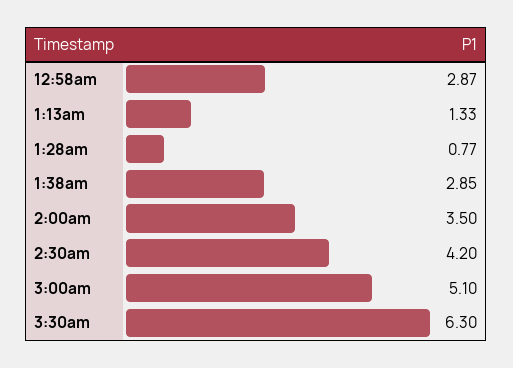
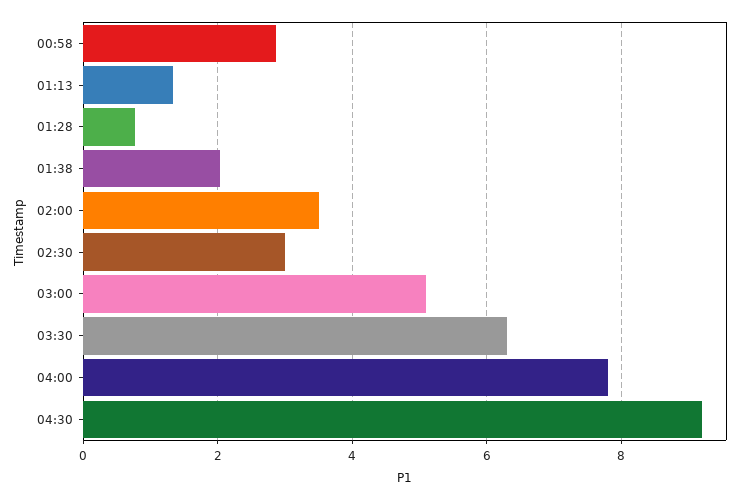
1:38am: 2.85 -> 2
2:30am: 4.2 -> 3
04:00: none -> 7.8
04:30: none -> 9.2

